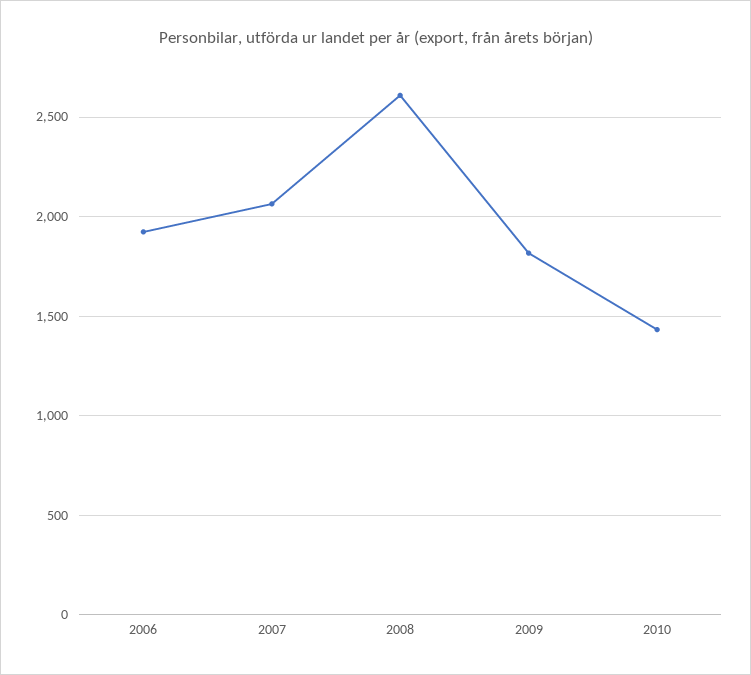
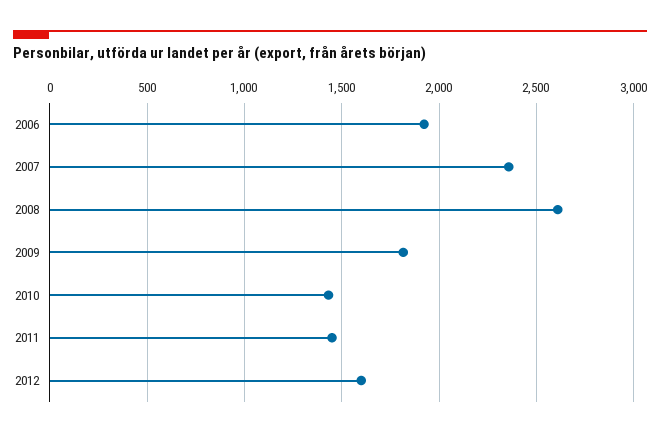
2007: 2050 -> 2350
2011: none -> 1450
2012: none -> 1600

